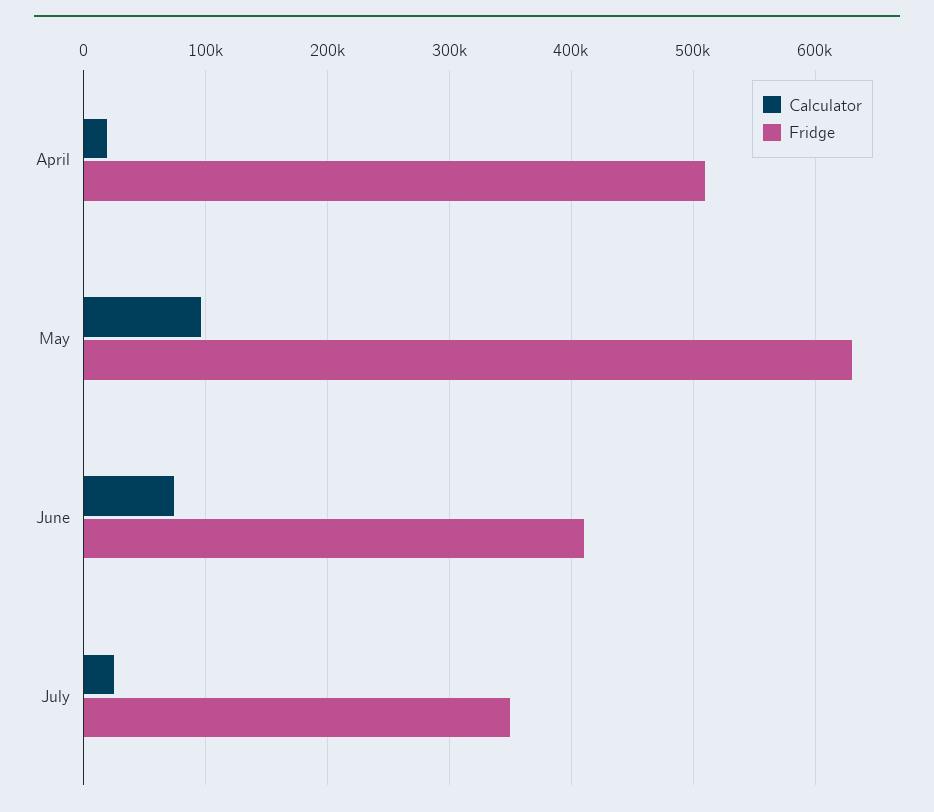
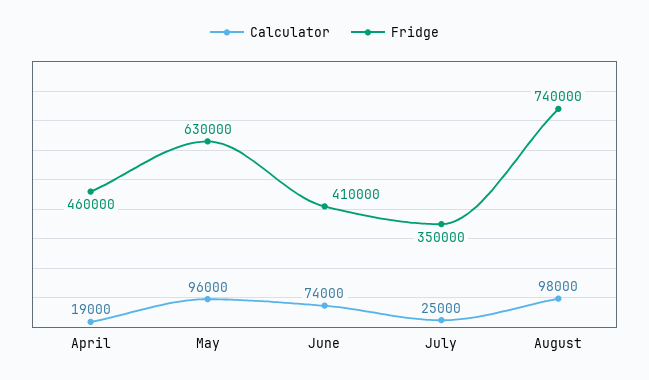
Fridge, April: 510000 -> 460000
Calculator, August: none -> 98000
Fridge, August: none -> 740000

